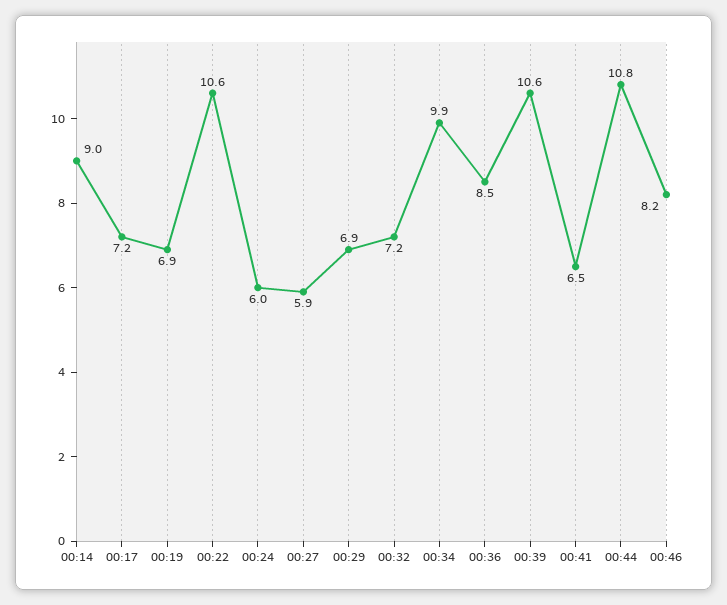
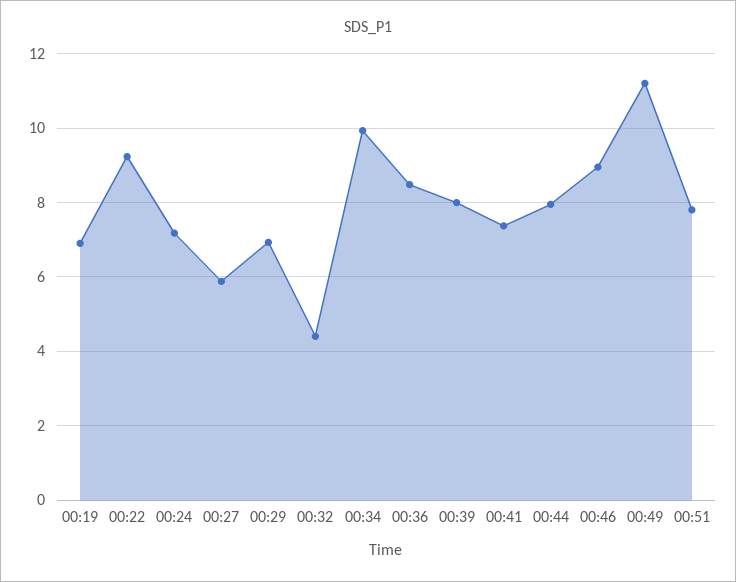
00:14: 9 -> none
00:17: 7.2 -> none
00:22: 10.6 -> 9.2
00:24: 6 -> 7.2
00:32: 7.2 -> 4.4
00:39: 10.6 -> 8
00:41: 6.5 -> 7.4
00:44: 10.8 -> 8
00:46: 8.2 -> 9
00:49: none -> 11.2
00:51: none -> 7.8

